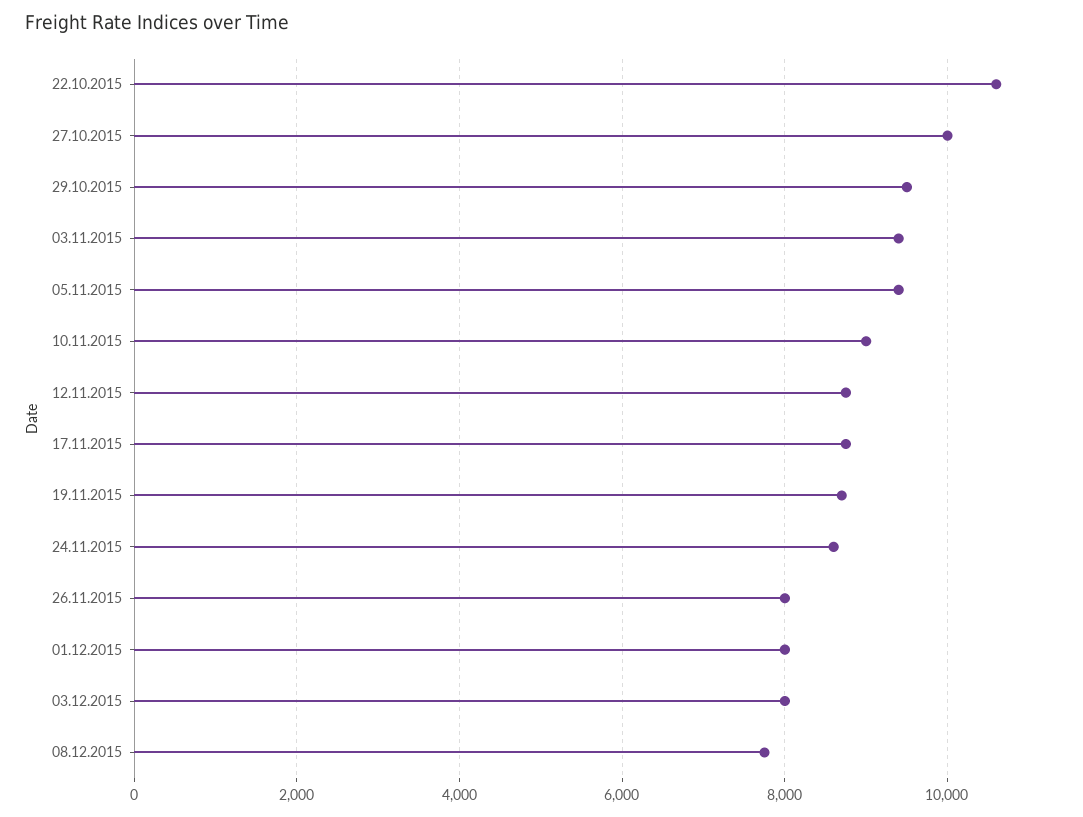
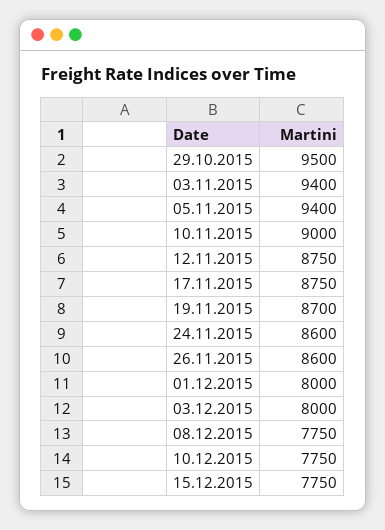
22.10.2015: 10600 -> none
27.10.2015: 10000 -> none
26.11.2015: 8000 -> 8600
10.12.2015: none -> 7750
15.12.2015: none -> 7750

